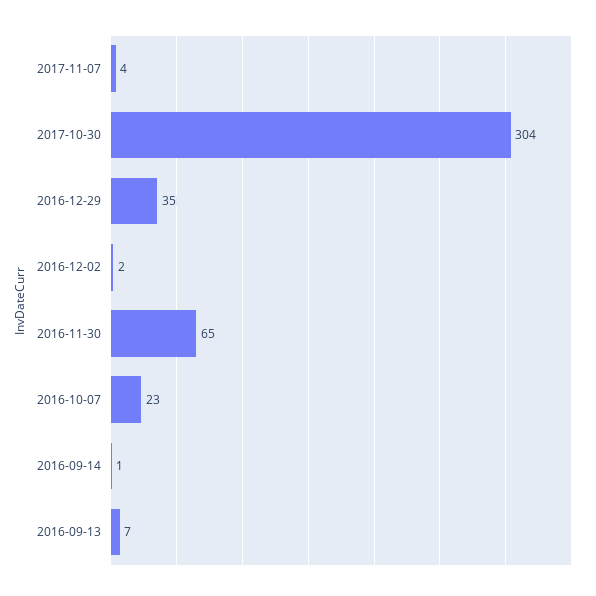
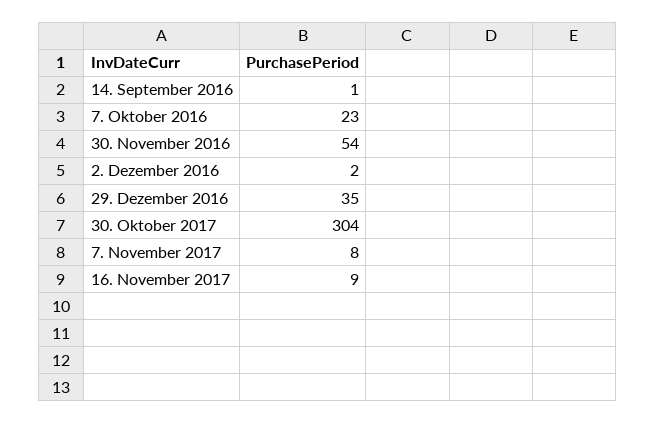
2017-11-07: 4 -> 8
2016-11-30: 65 -> 54
2016-09-13: 7 -> none
16. November 2017: none -> 9

